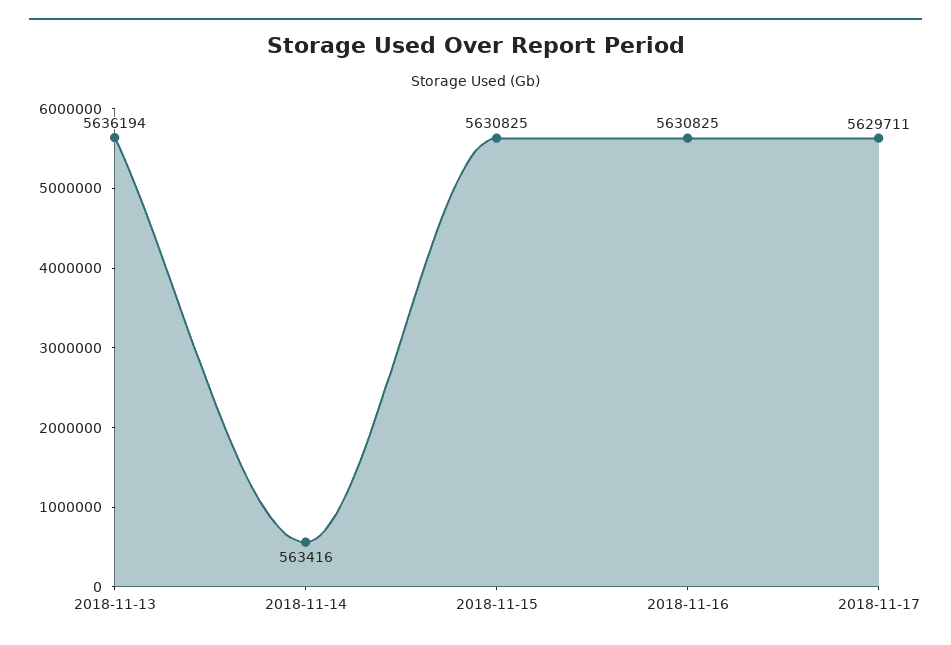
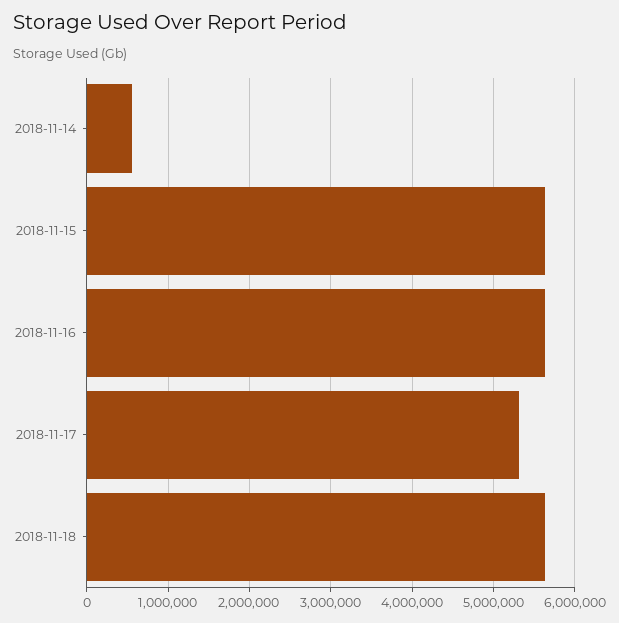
2018-11-13: 5636194 -> none
2018-11-17: 5629711 -> 5300000
2018-11-18: none -> 5600000

